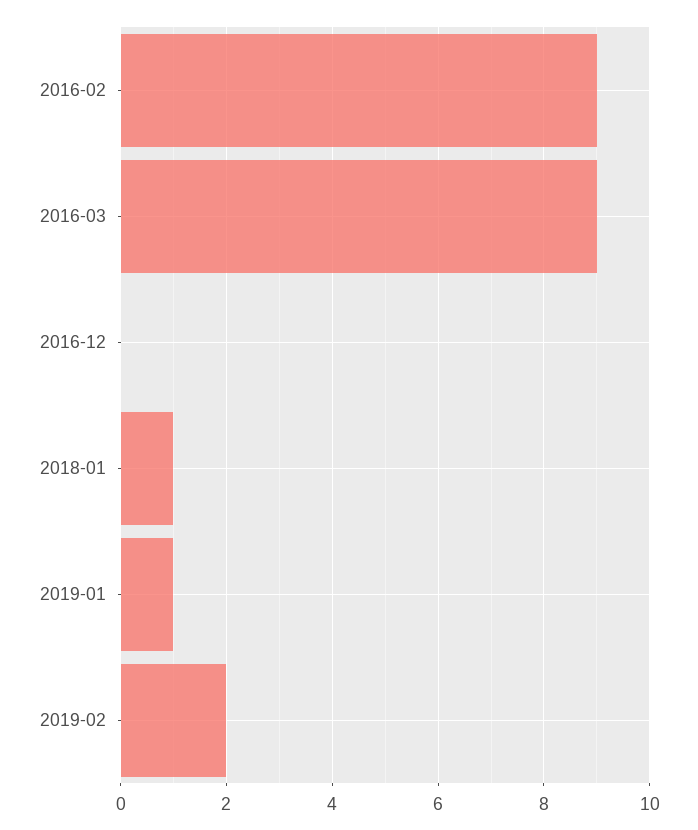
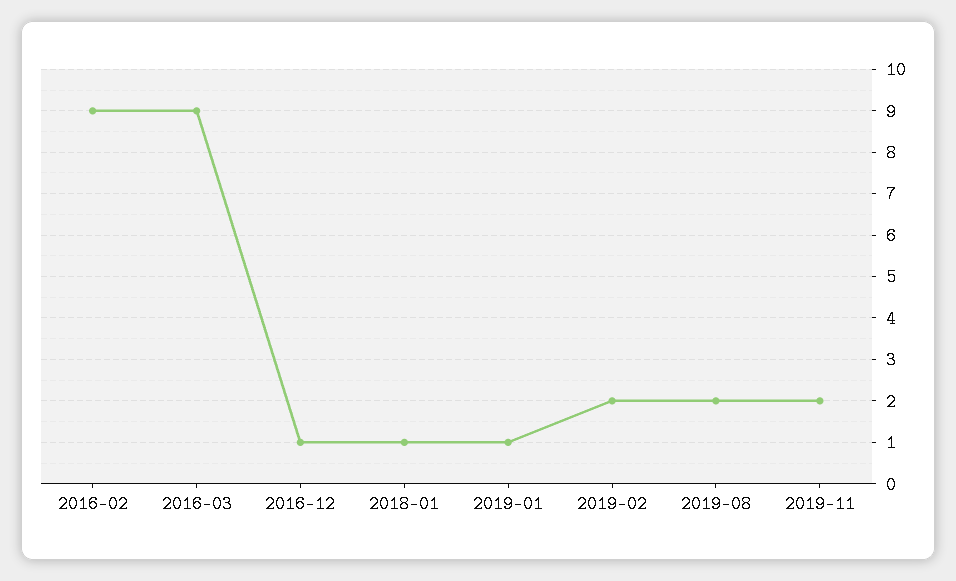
2016-12: 0 -> 1
2019-08: none -> 2
2019-11: none -> 2

